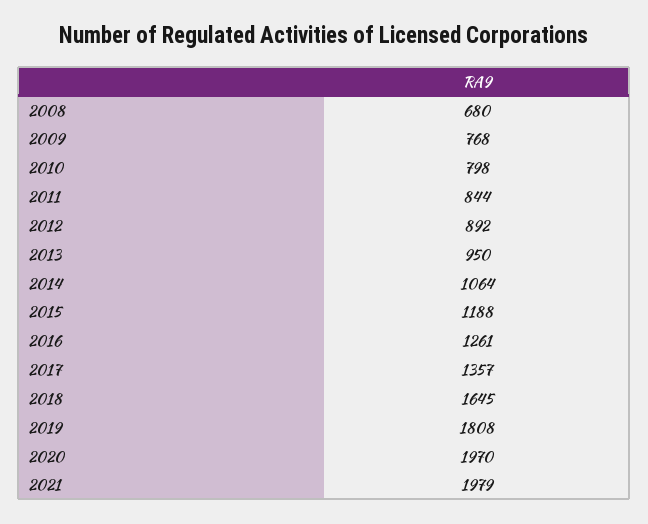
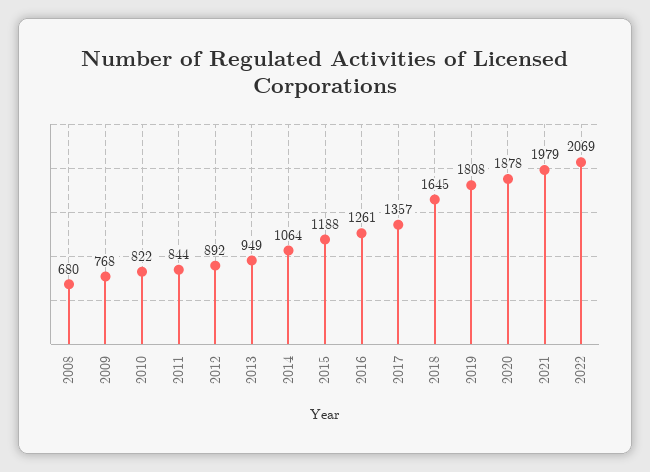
2010: 798 -> 822
2013: 950 -> 949
2020: 1970 -> 1878
2022: none -> 2069

